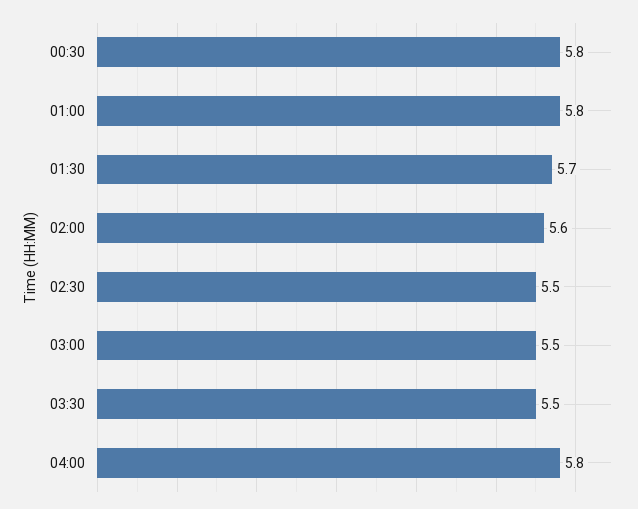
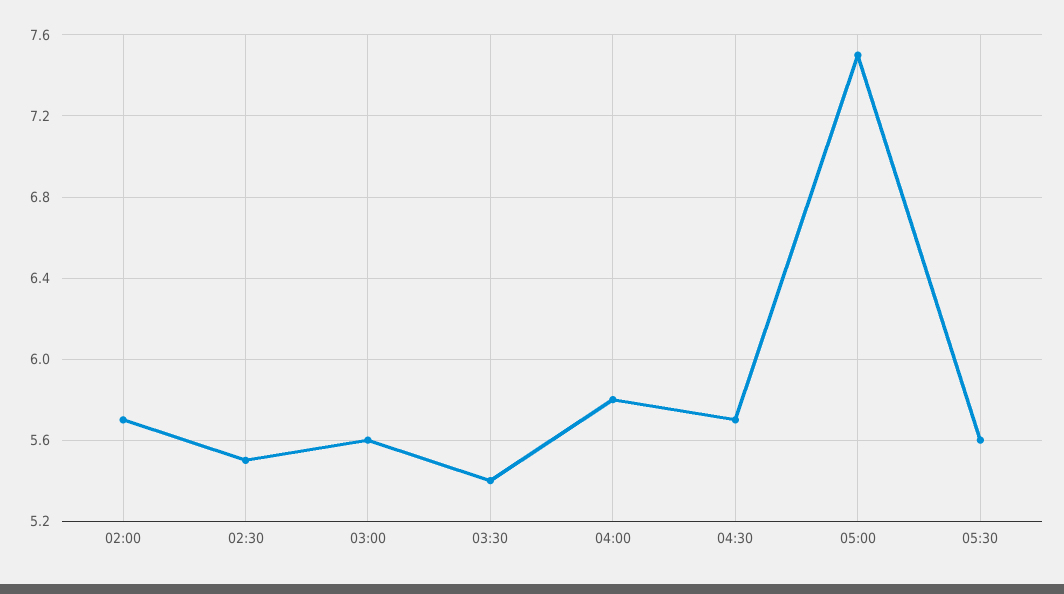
00:30: 5.8 -> none
01:00: 5.8 -> none
01:30: 5.7 -> none
02:00: 5.6 -> 5.7
03:00: 5.5 -> 5.6
03:30: 5.5 -> 5.4
04:30: none -> 5.7
05:00: none -> 7.5
05:30: none -> 5.6

